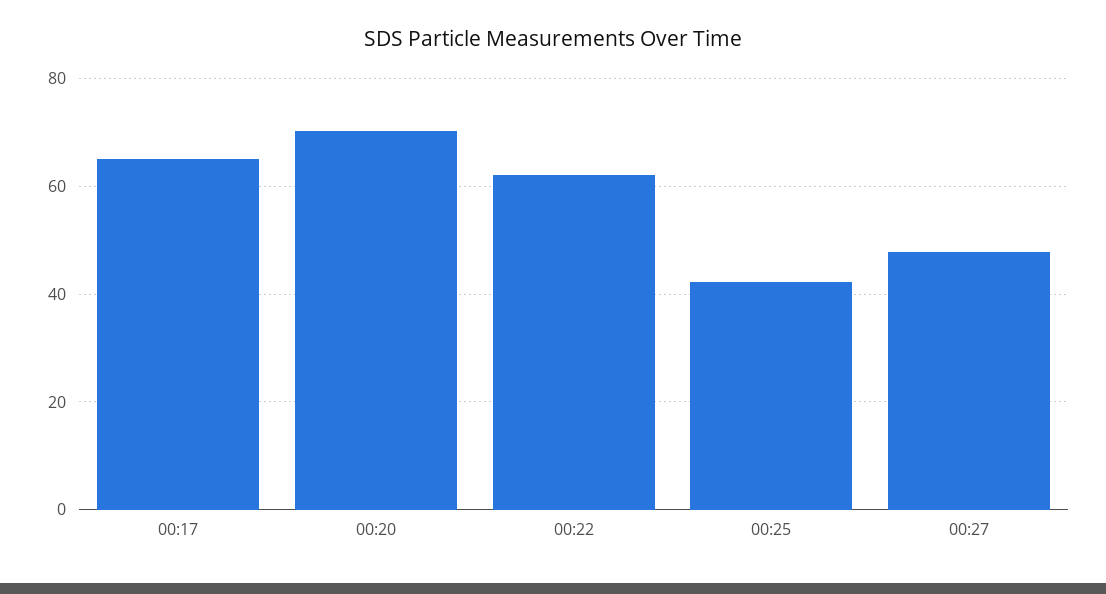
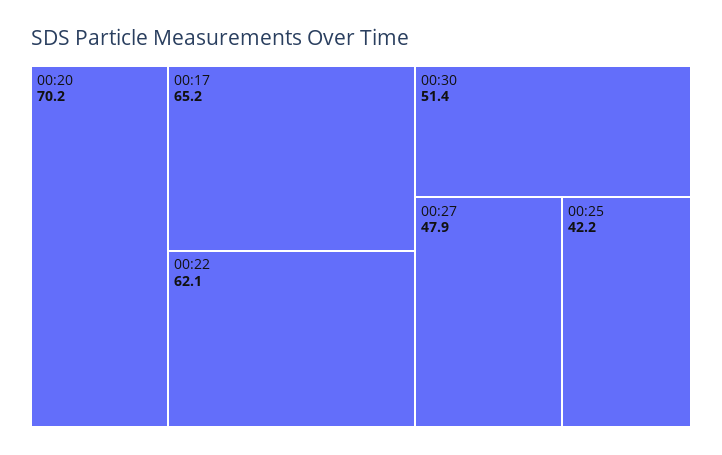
00:30: none -> 51.4

